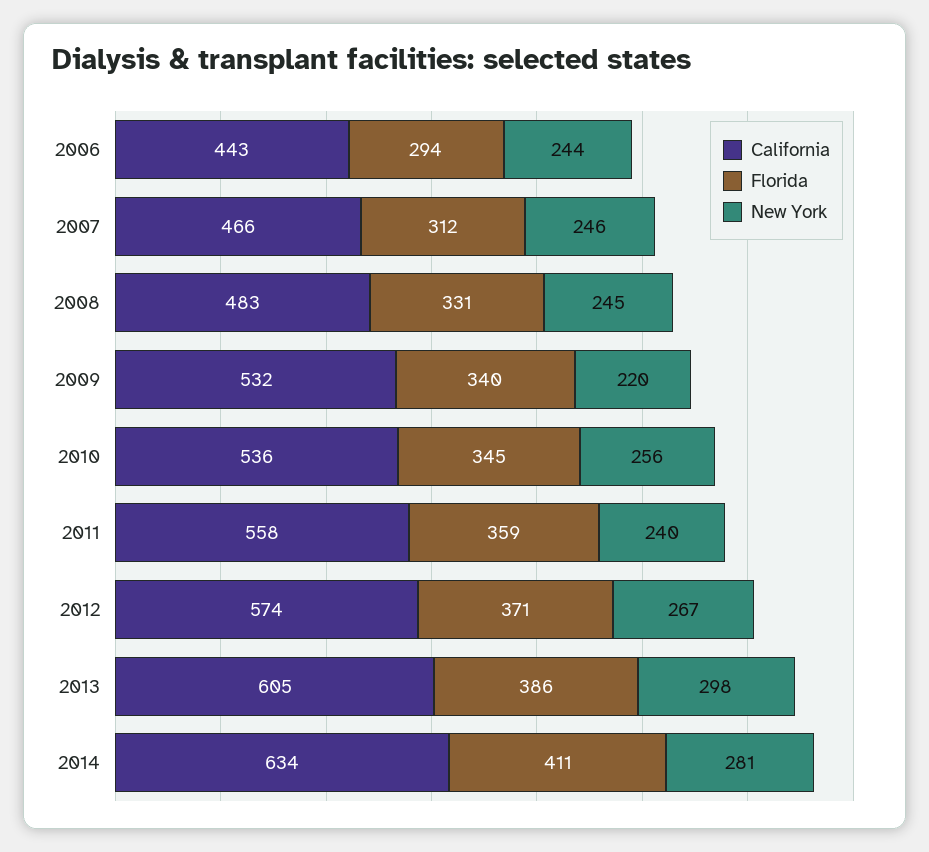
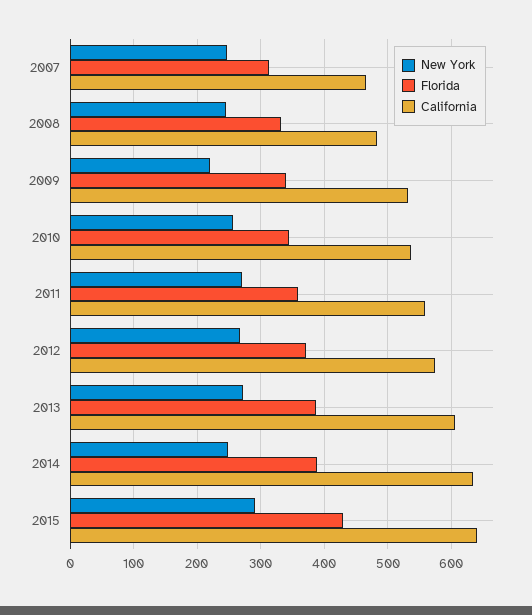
California, 2006: 443 -> none
Florida, 2006: 294 -> none
New York, 2006: 244 -> none
New York, 2011: 240 -> 270
New York, 2013: 298 -> 270
Florida, 2014: 411 -> 390
New York, 2014: 281 -> 250
New York, 2015: none -> 290
Florida, 2015: none -> 430
California, 2015: none -> 640

